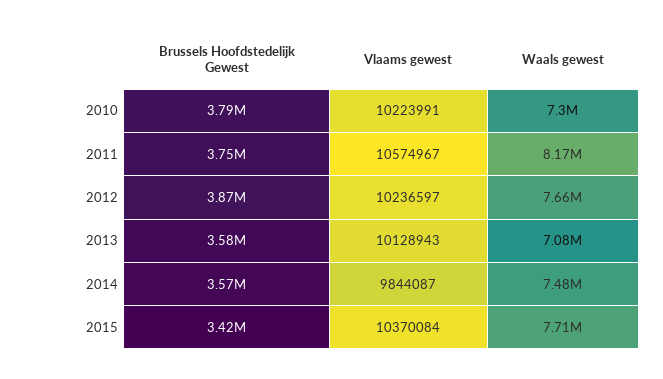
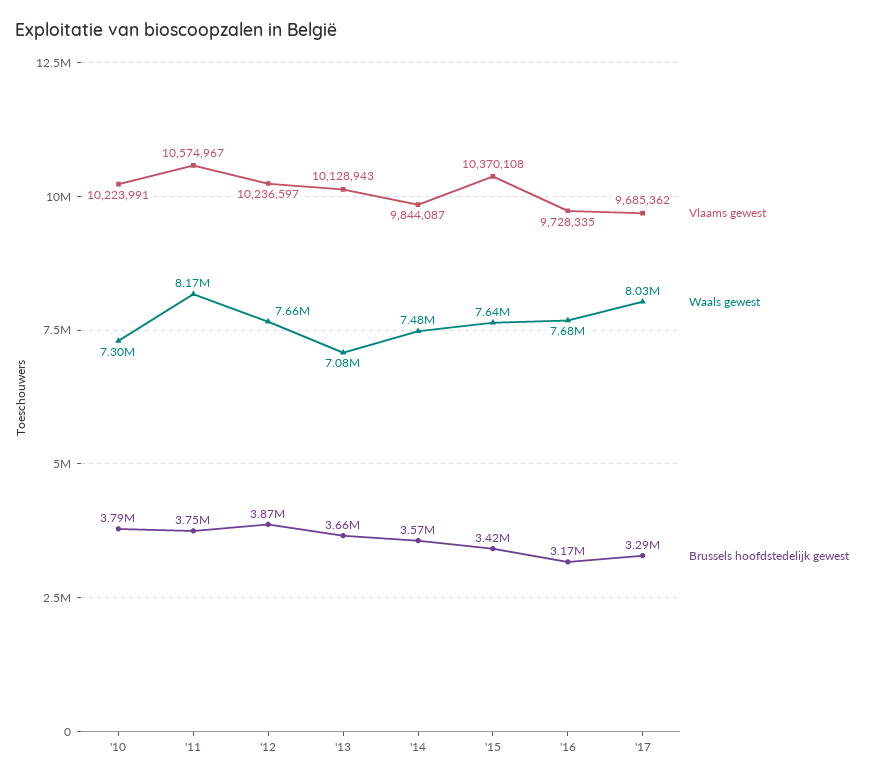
Brussels Hoofdstedelijk Gewest, 2013: 3580000 -> 3660000
Vlaams gewest, 2015: 10370084 -> 10370108
Waals gewest, 2015: 7710000 -> 7640000
Vlaams gewest, '16: none -> 9728335
Waals gewest, '16: none -> 7680000
Brussels Hoofdstedelijk Gewest, '16: none -> 3170000
Vlaams gewest, '17: none -> 9685362
Waals gewest, '17: none -> 8030000
Brussels Hoofdstedelijk Gewest, '17: none -> 3290000

